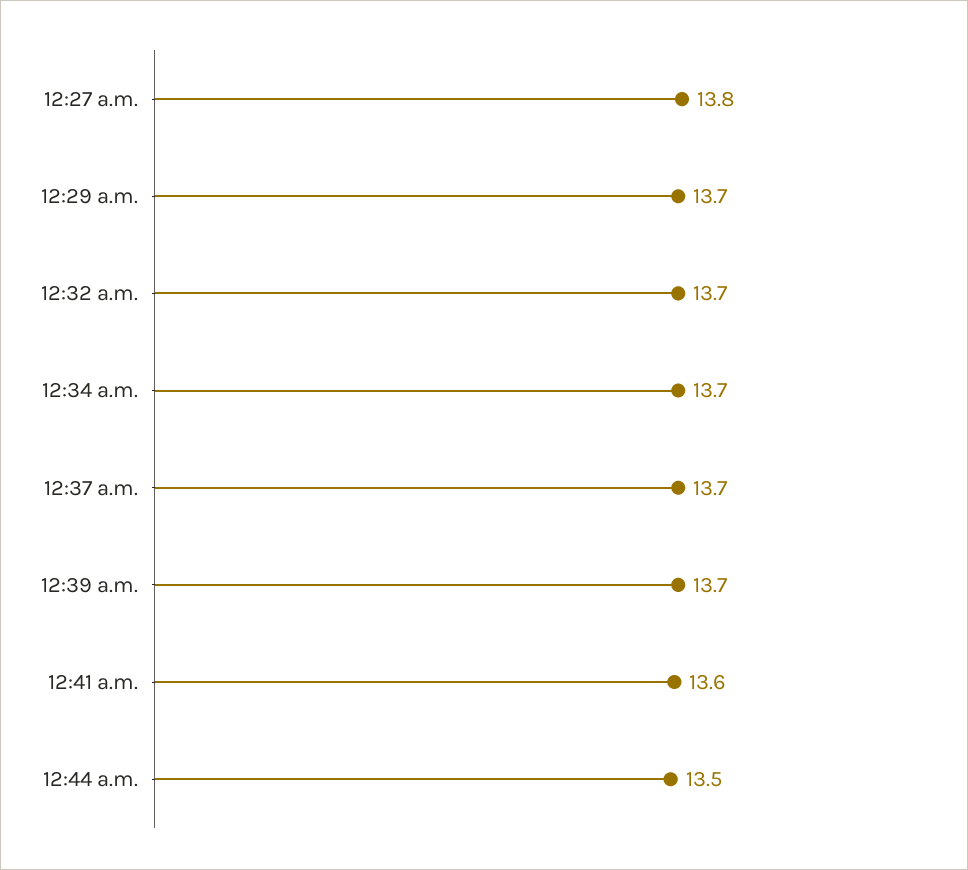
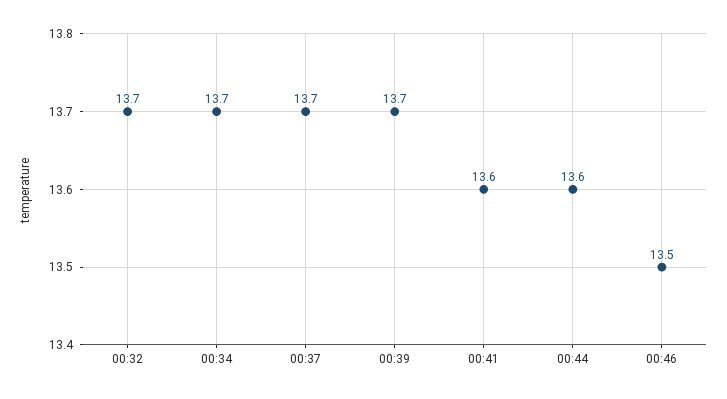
12:27 a.m.: 13.8 -> none
12:29 a.m.: 13.7 -> none
12:44 a.m.: 13.5 -> 13.6
00:46: none -> 13.5

